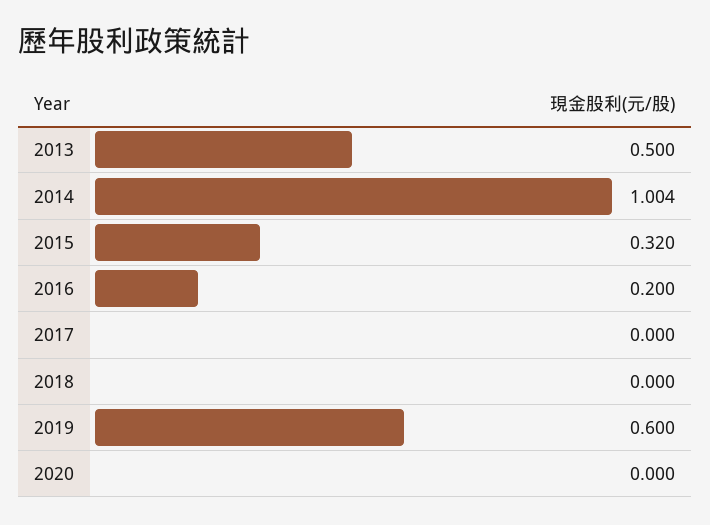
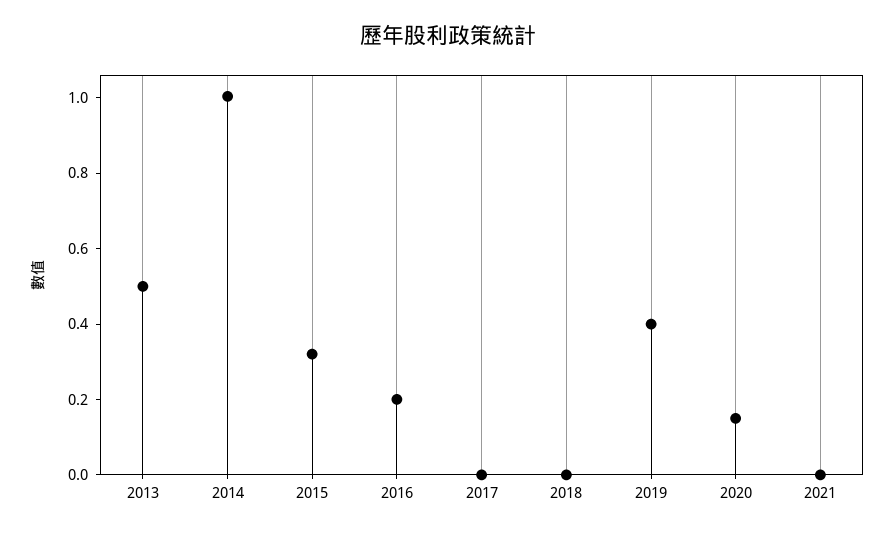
2019: 0.6 -> 0.4
2020: 0 -> 0.15
2021: none -> 0

